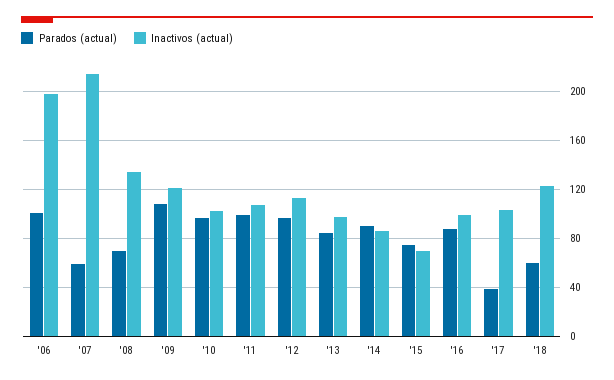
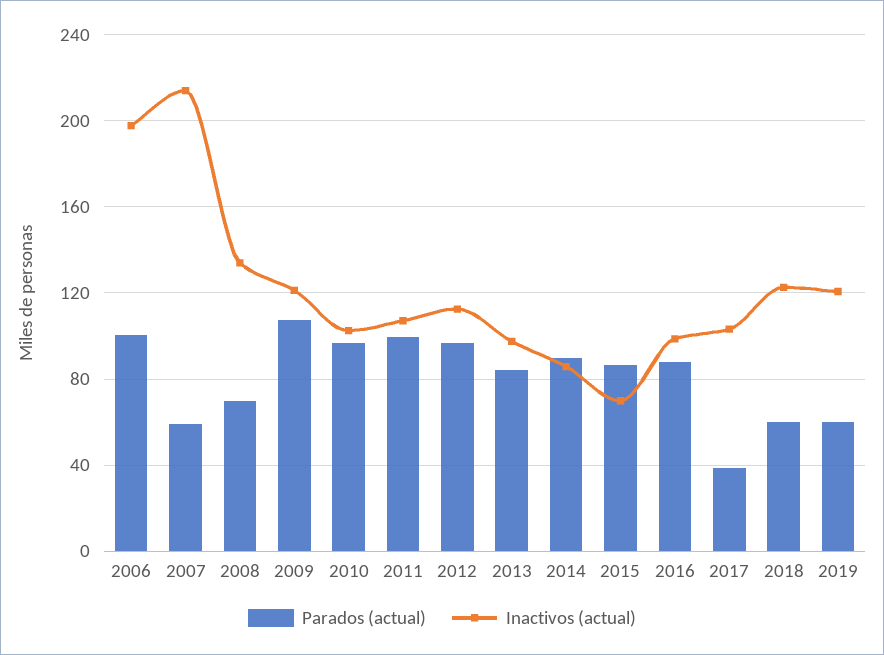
Parados (actual), '15: 75 -> 85
Parados (actual), 2019: none -> 60
Inactivos (actual), 2019: none -> 120

